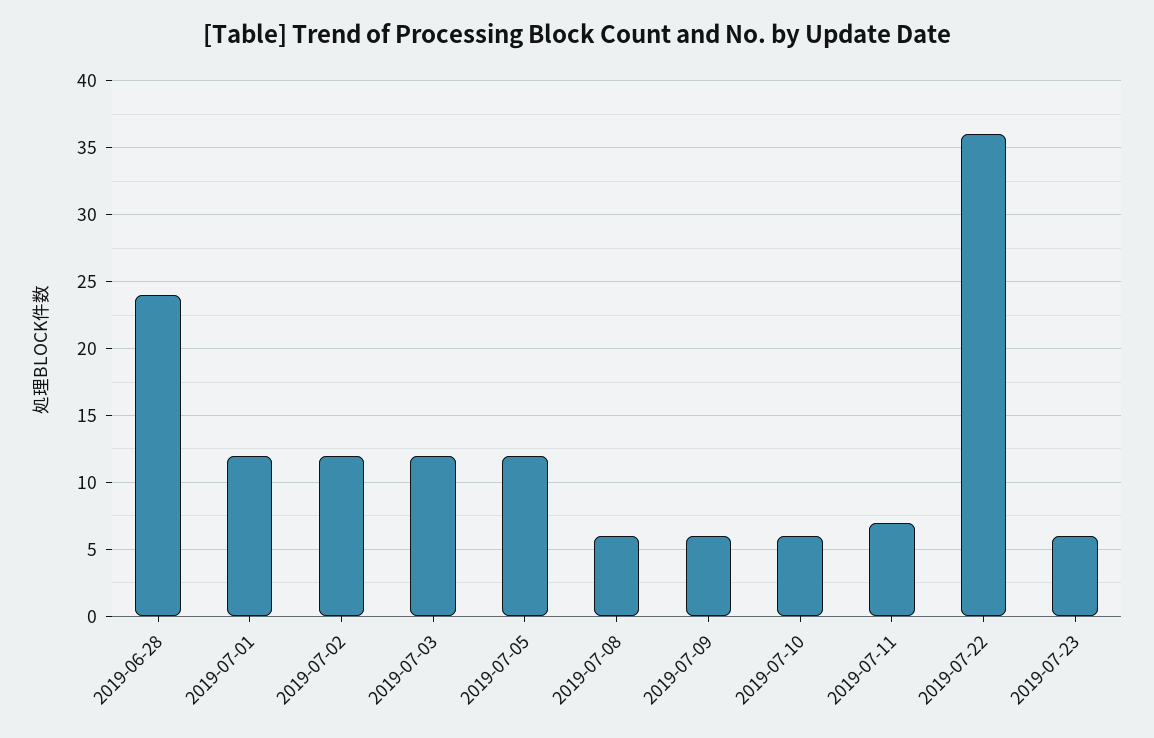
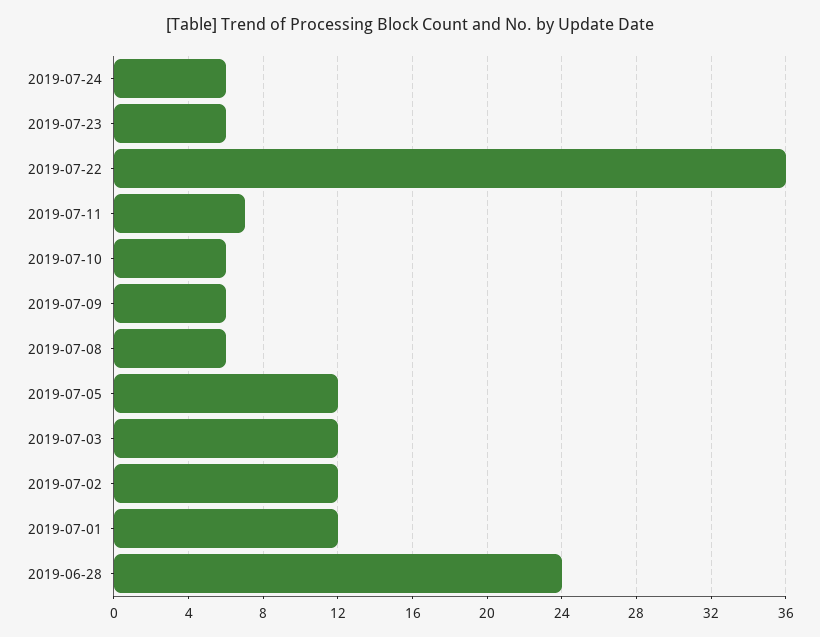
2019-07-24: none -> 6

